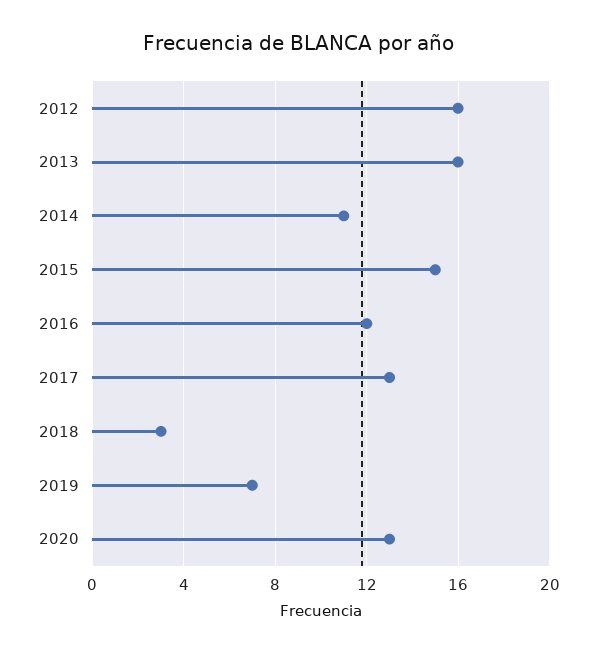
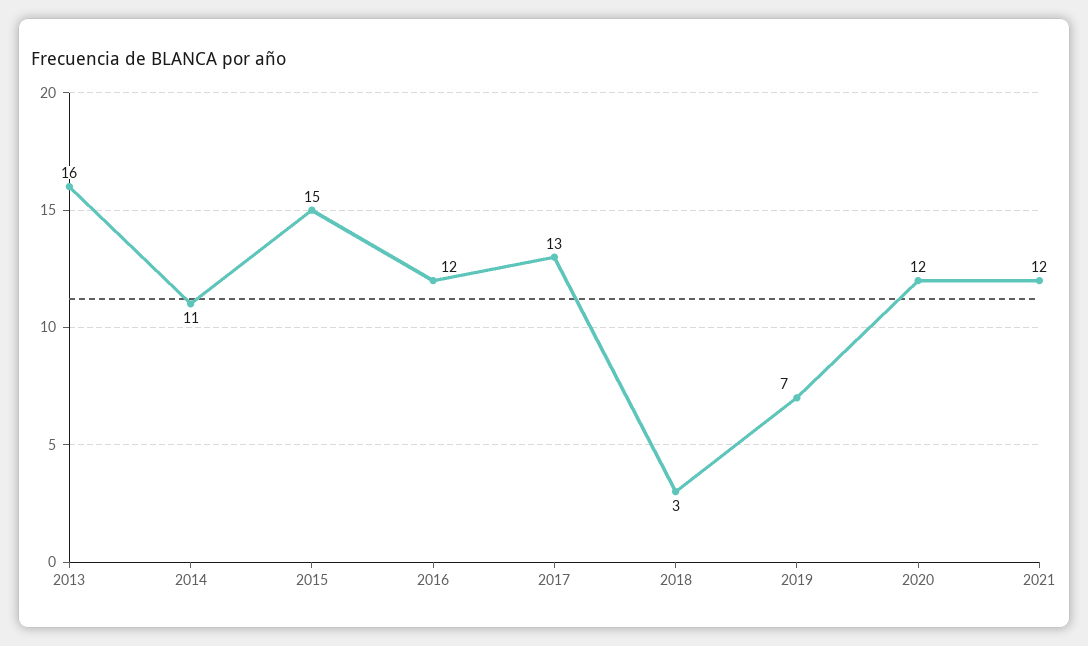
2012: 16 -> none
2020: 13 -> 12
2021: none -> 12

